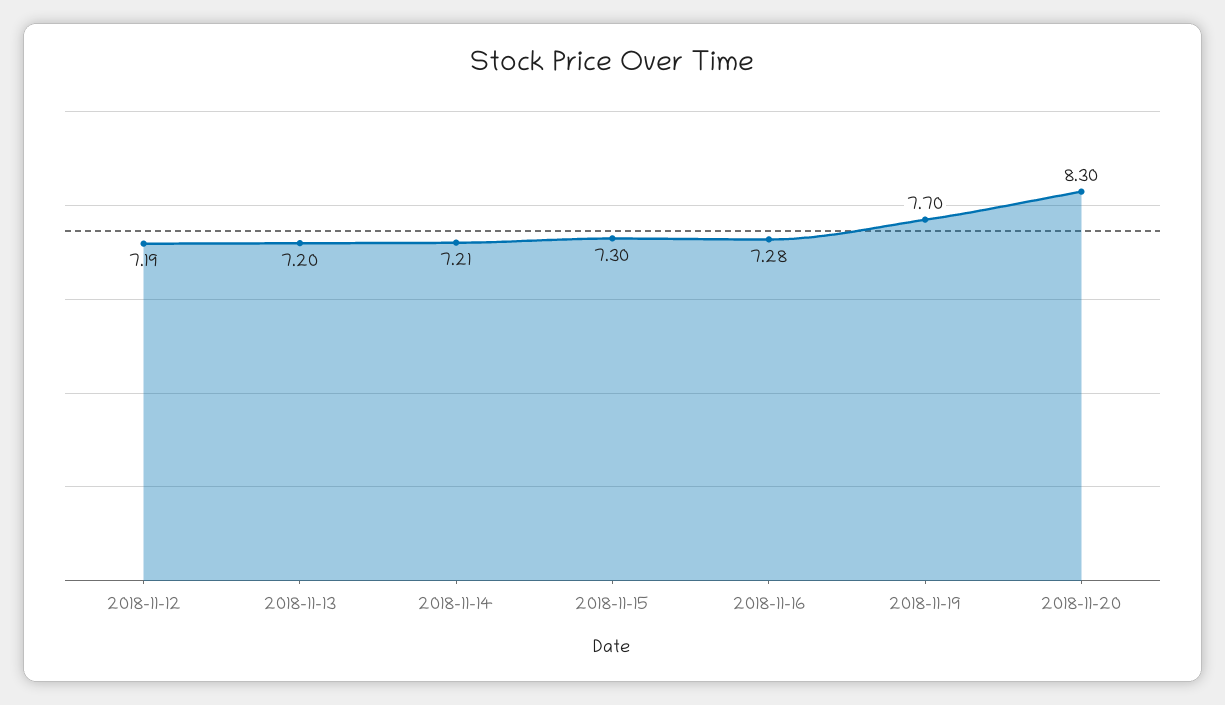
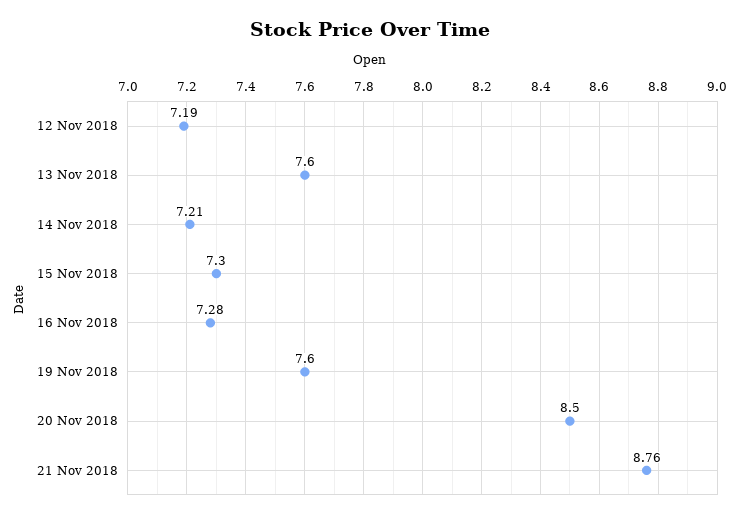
2018-11-13: 7.2 -> 7.6
2018-11-19: 7.7 -> 7.6
2018-11-20: 8.3 -> 8.5
21 Nov 2018: none -> 8.76

